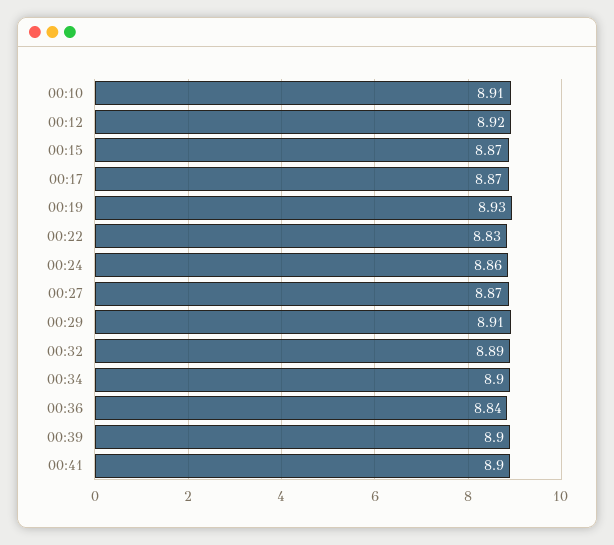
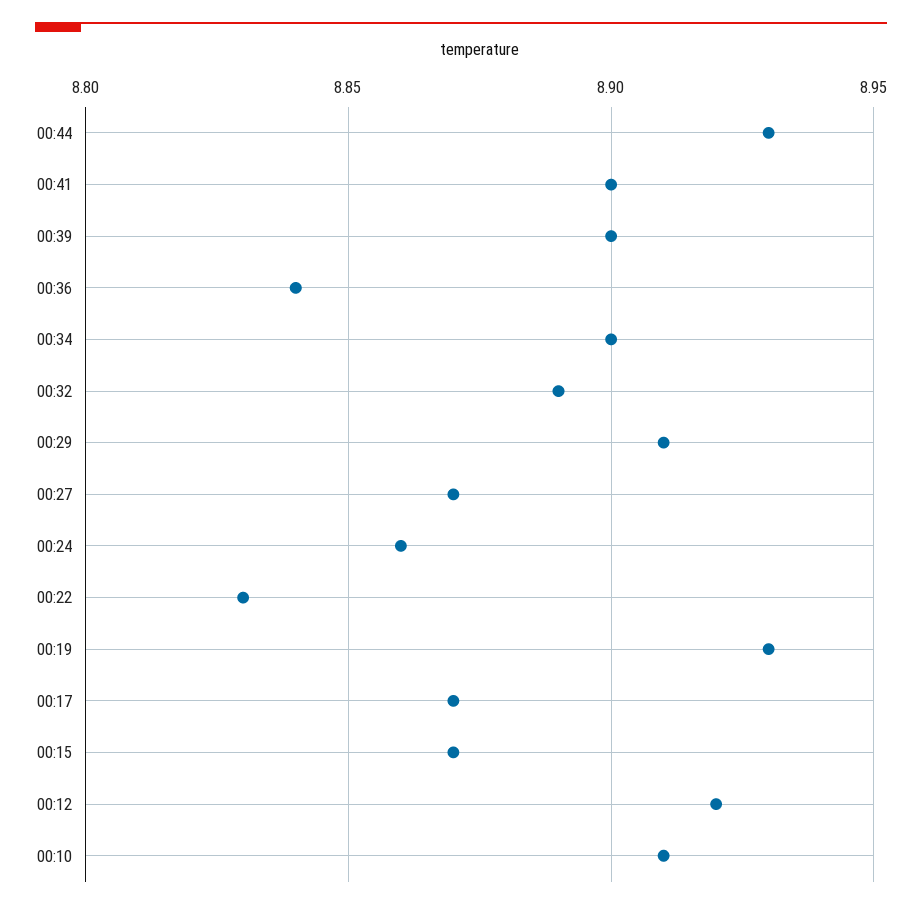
00:44: none -> 8.93

